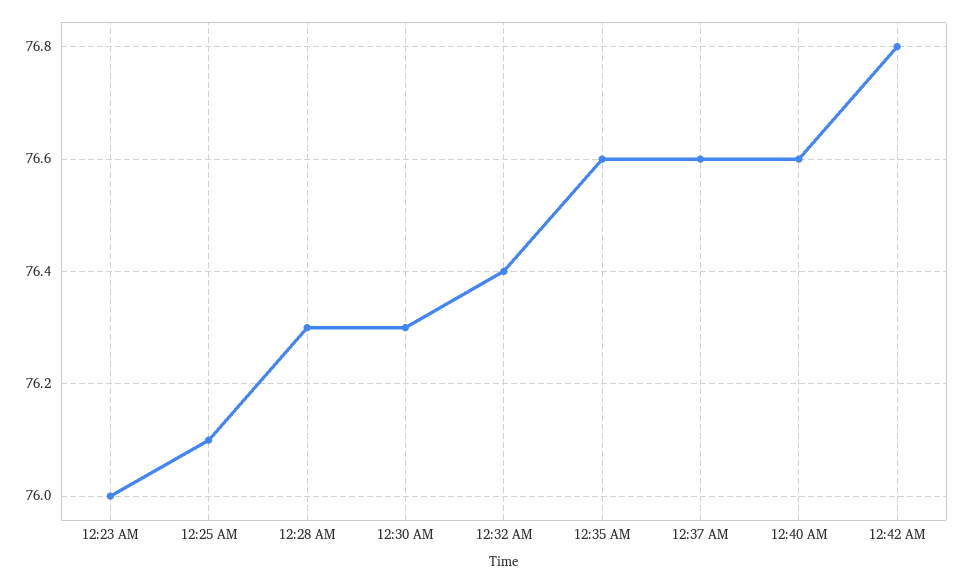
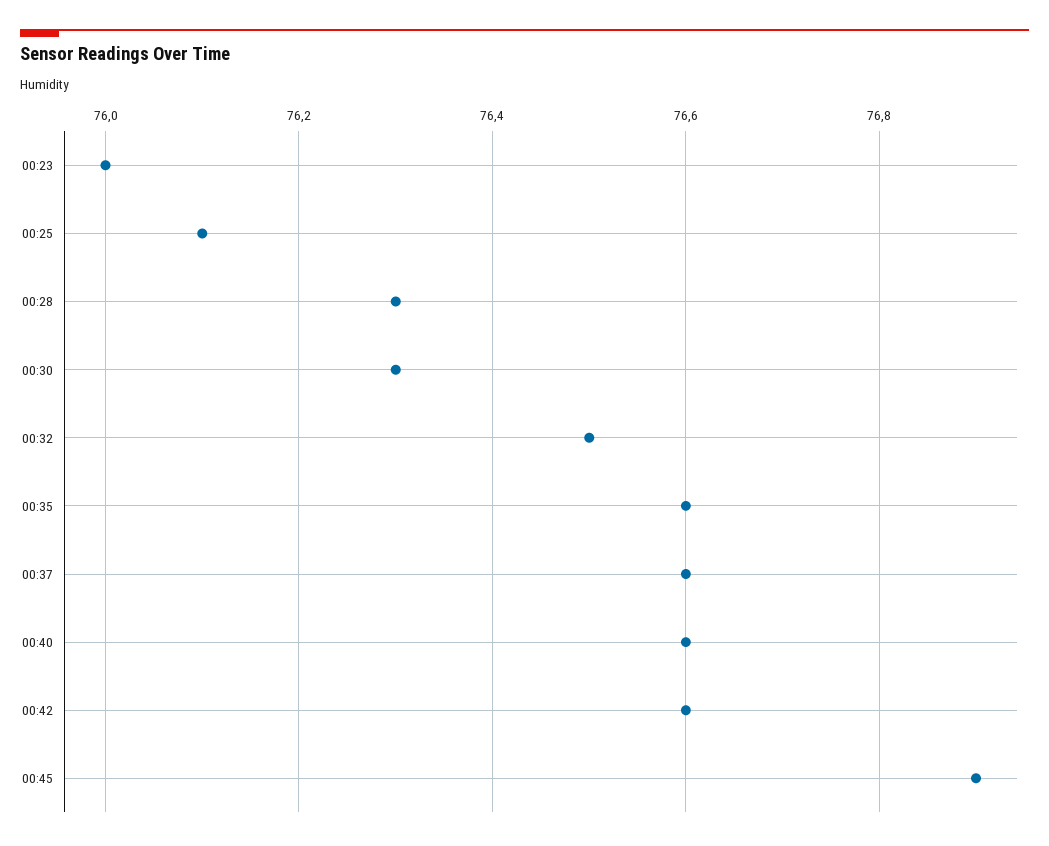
12:32 AM: 76.4 -> 76.5
12:42 AM: 76.8 -> 76.6
00:45: none -> 76.9

